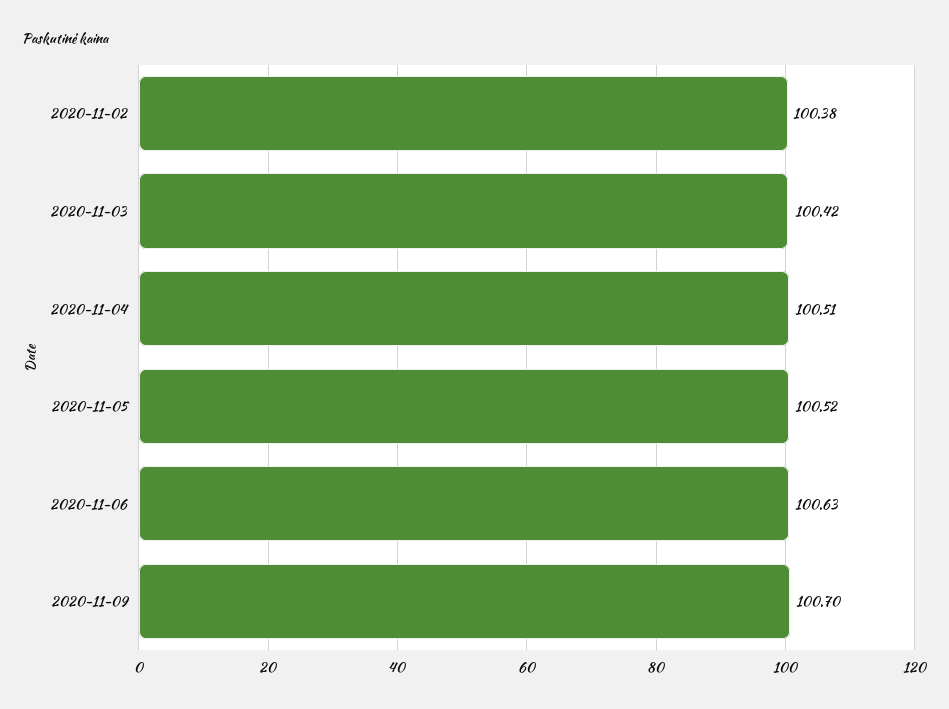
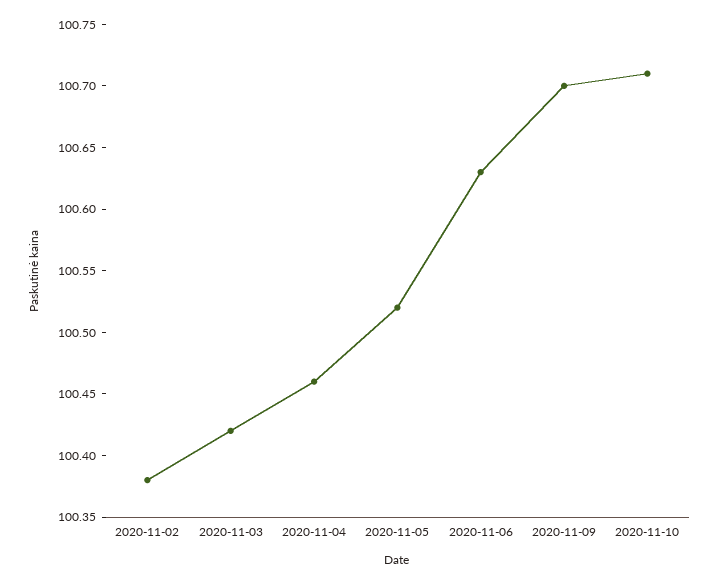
2020-11-04: 100.51 -> 100.46
2020-11-10: none -> 100.71

